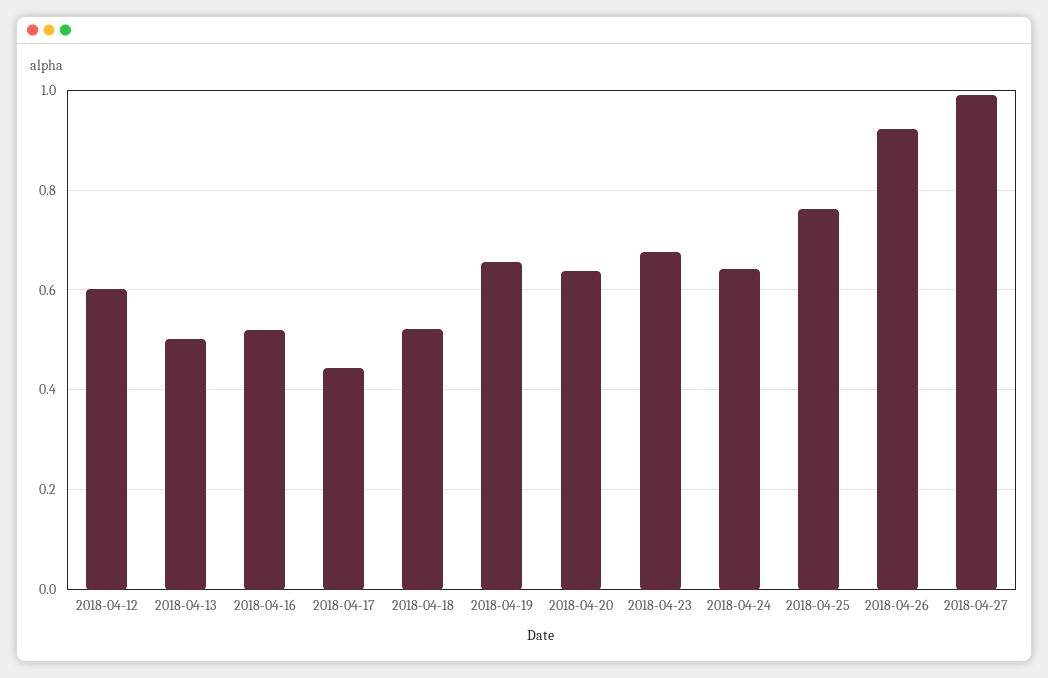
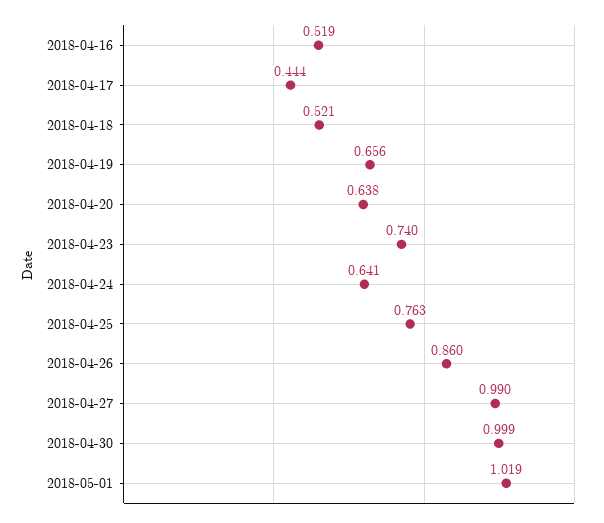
2018-04-12: 0.6 -> none
2018-04-13: 0.5 -> none
2018-04-23: 0.68 -> 0.74
2018-04-26: 0.92 -> 0.86
2018-04-30: none -> 0.999
2018-05-01: none -> 1.019

